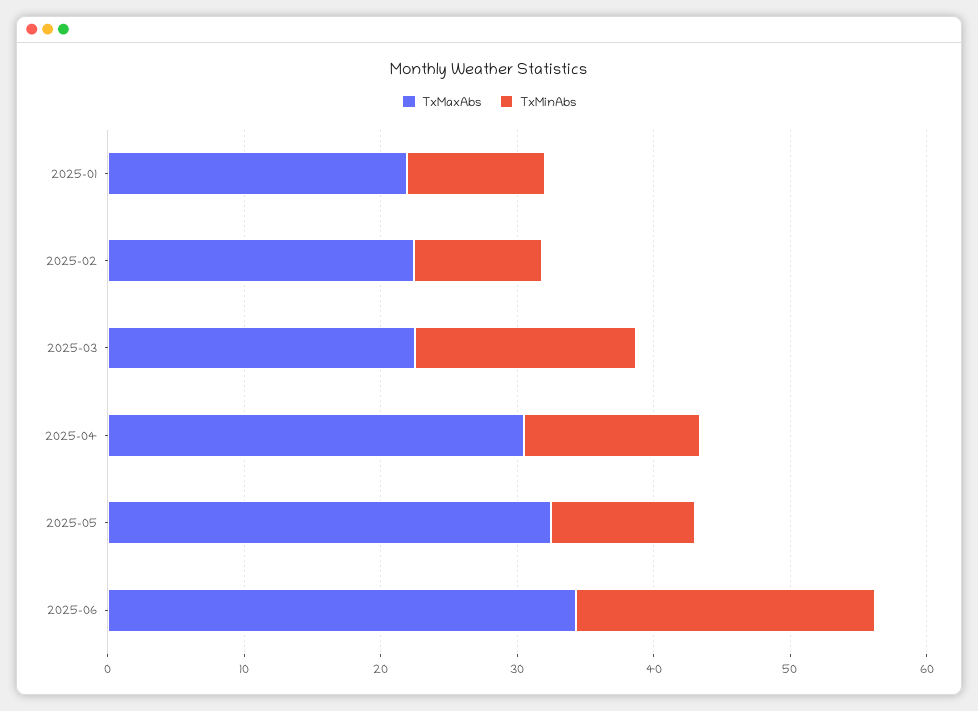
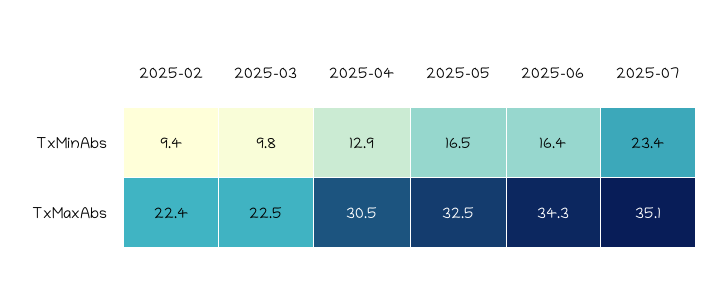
TxMaxAbs, 2025-01: 22 -> none
TxMinAbs, 2025-01: 10 -> none
TxMinAbs, 2025-03: 16 -> 9.8
TxMinAbs, 2025-05: 10 -> 16.5
TxMinAbs, 2025-06: 22 -> 16.4
TxMinAbs, 2025-07: none -> 23.4
TxMaxAbs, 2025-07: none -> 35.1

